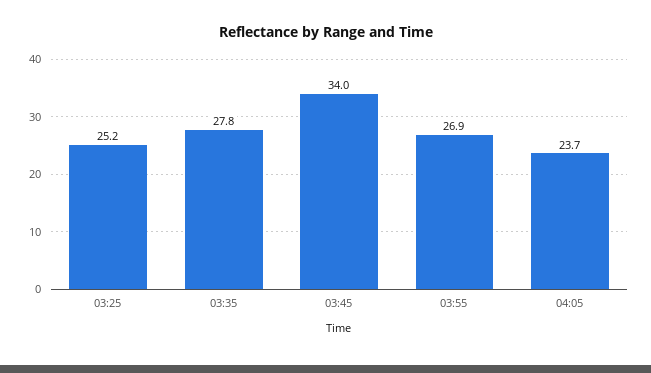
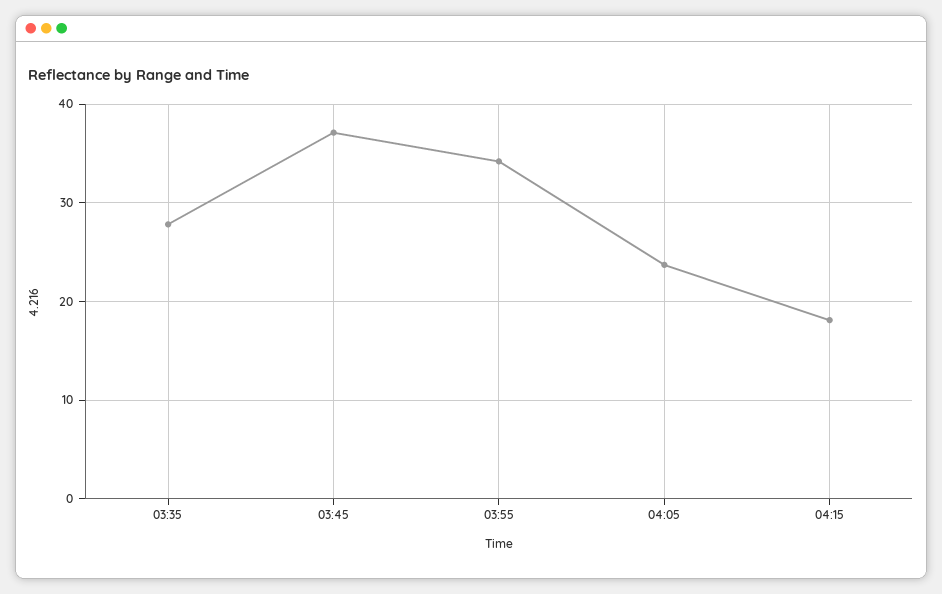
03:25: 25.2 -> none
03:45: 34 -> 37
03:55: 26.9 -> 34
04:15: none -> 18

